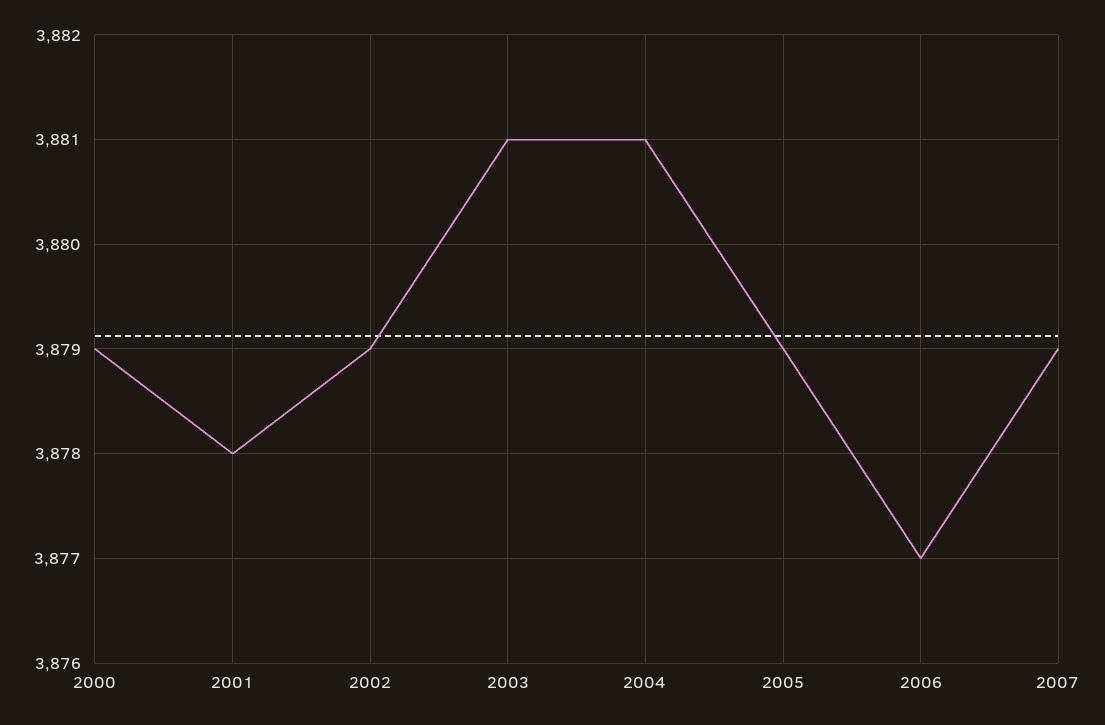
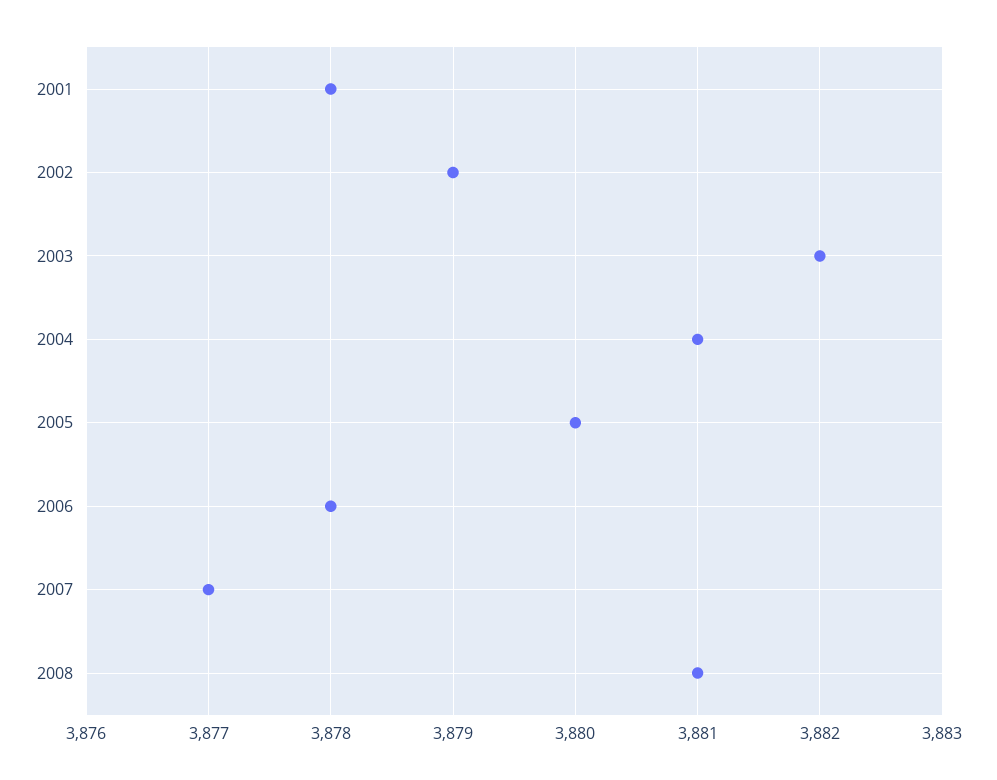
2000: 3879 -> none
2003: 3881 -> 3882
2005: 3879 -> 3880
2006: 3877 -> 3878
2007: 3879 -> 3877
2008: none -> 3881

